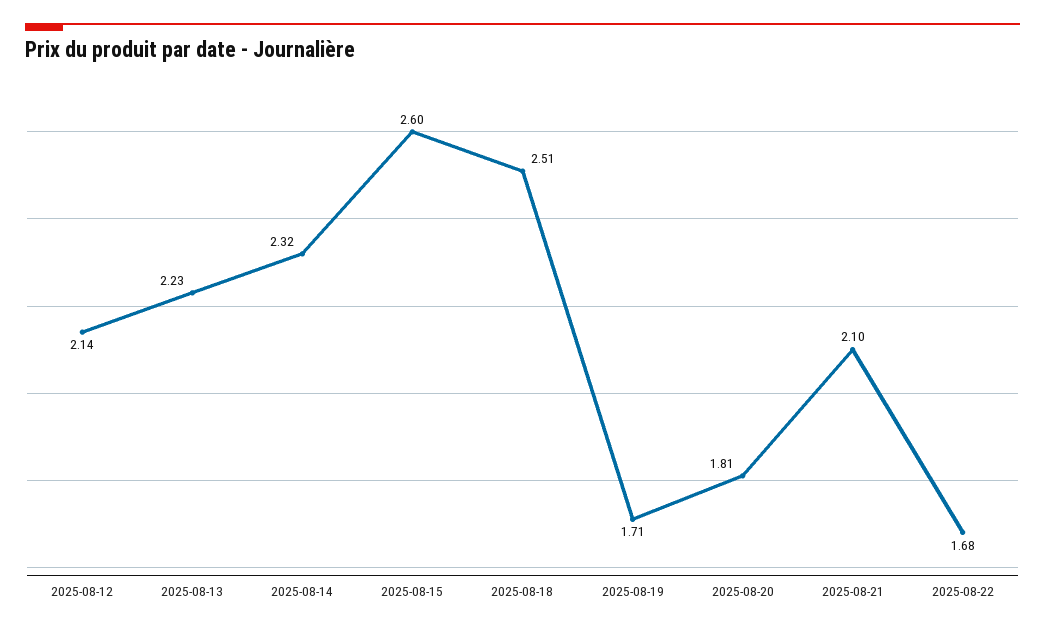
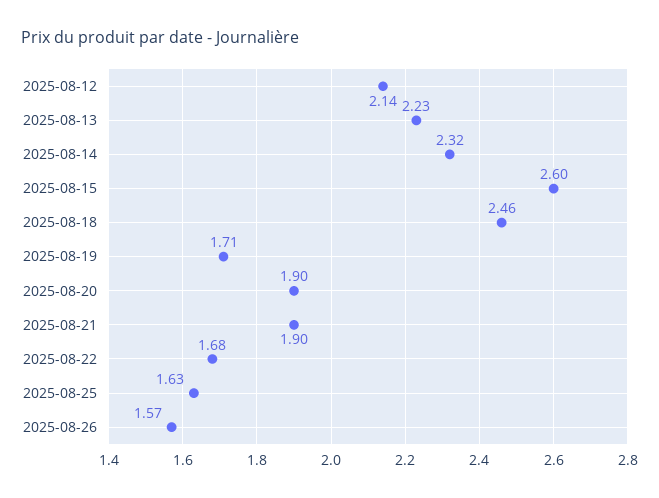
2025-08-18: 2.51 -> 2.46
2025-08-20: 1.81 -> 1.9
2025-08-21: 2.1 -> 1.9
2025-08-25: none -> 1.63
2025-08-26: none -> 1.57

